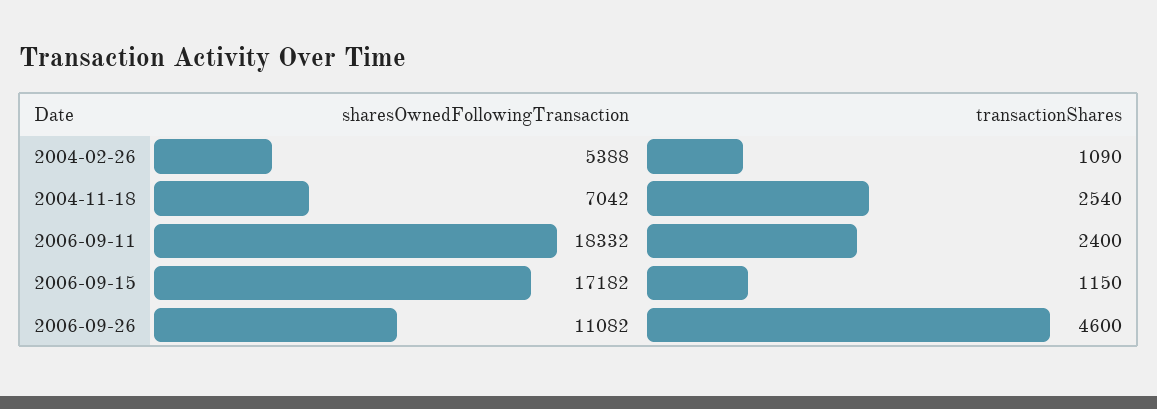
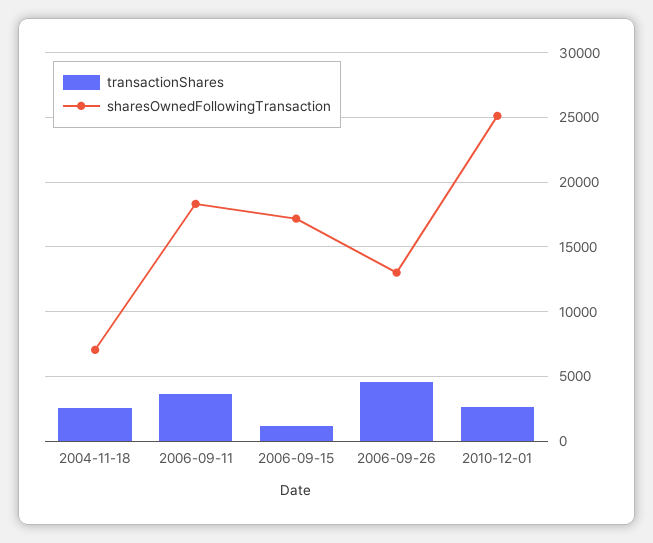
sharesOwnedFollowingTransaction, 2004-02-26: 5388 -> none
transactionShares, 2004-02-26: 1090 -> none
transactionShares, 2006-09-11: 2400 -> 3500
sharesOwnedFollowingTransaction, 2006-09-26: 11082 -> 13000
transactionShares, 2010-12-01: none -> 2500
sharesOwnedFollowingTransaction, 2010-12-01: none -> 25000

